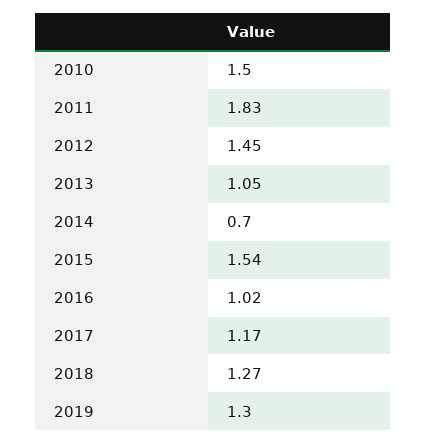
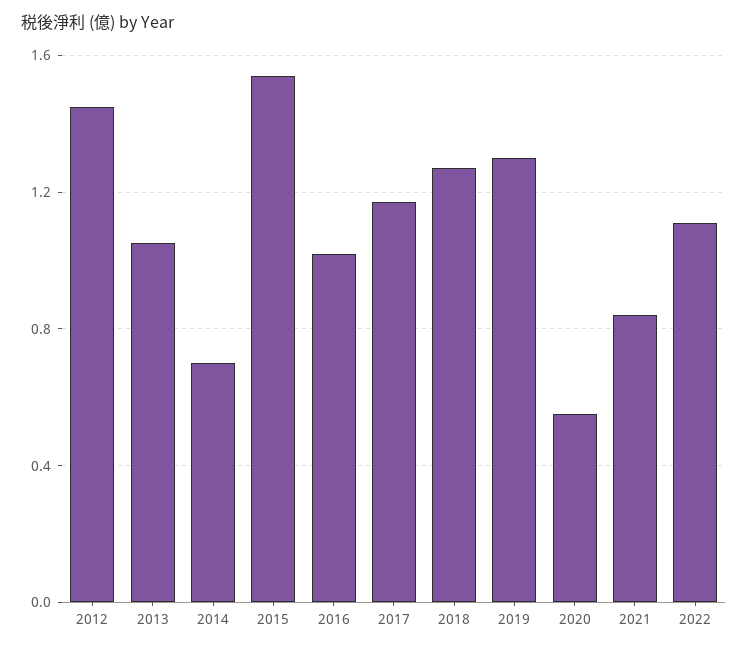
2010: 1.5 -> none
2011: 1.83 -> none
2020: none -> 0.55
2021: none -> 0.85
2022: none -> 1.1

